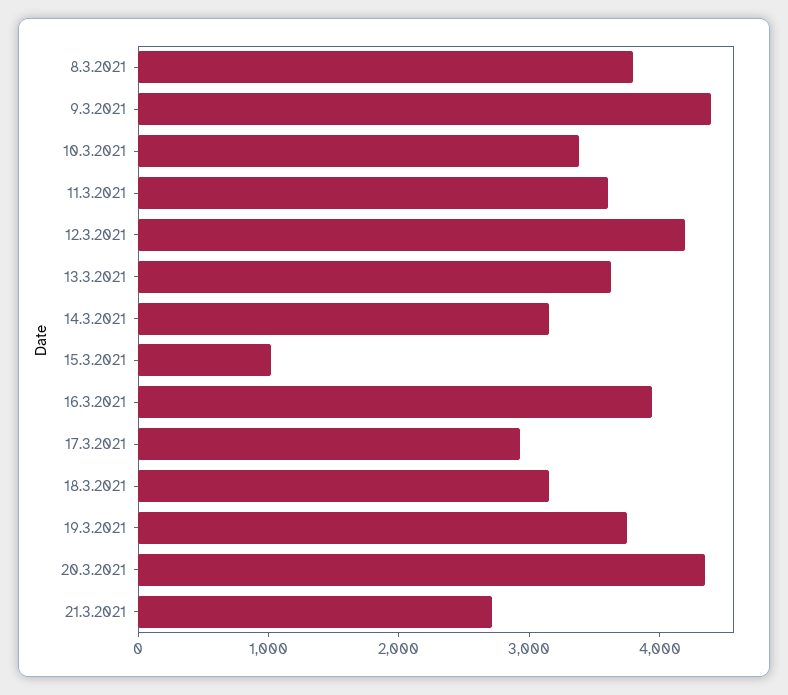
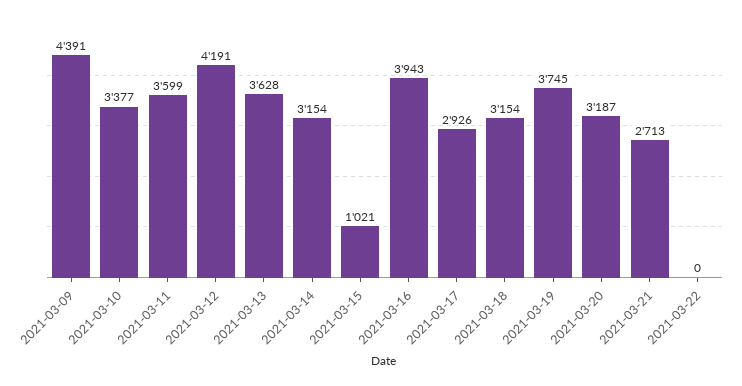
8.3.2021: 3800 -> none
20.3.2021: 4400 -> 3187
2021-03-22: none -> 0

